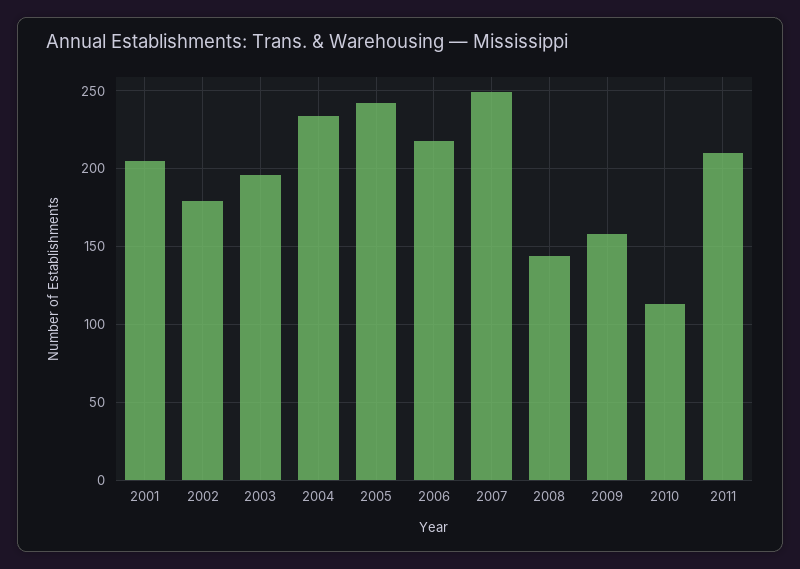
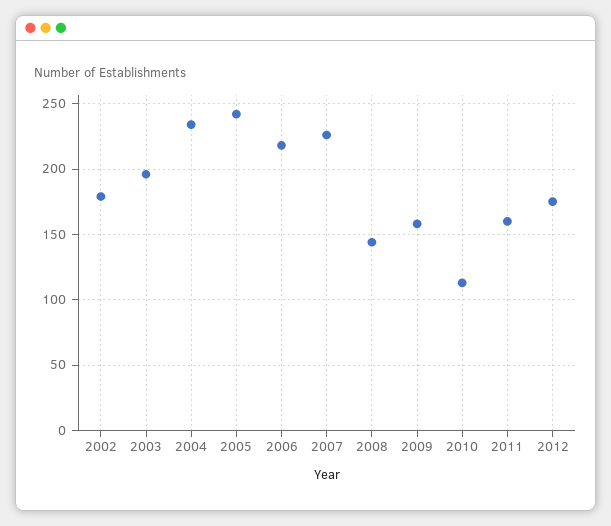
2001: 205 -> none
2007: 250 -> 225
2011: 210 -> 160
2012: none -> 175

